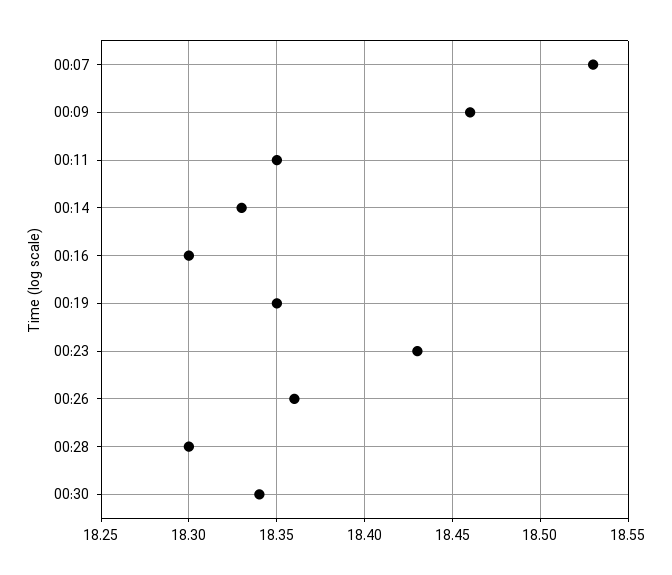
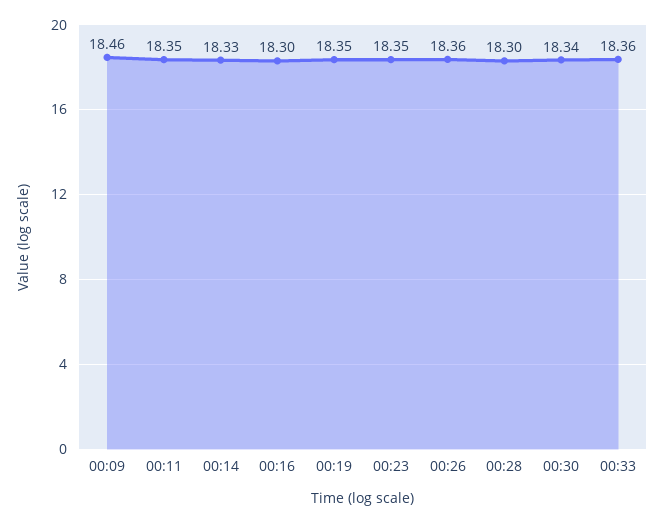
00:07: 18.53 -> none
00:23: 18.43 -> 18.35
00:33: none -> 18.36

